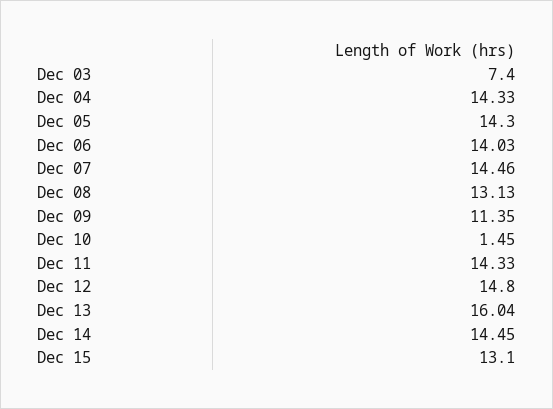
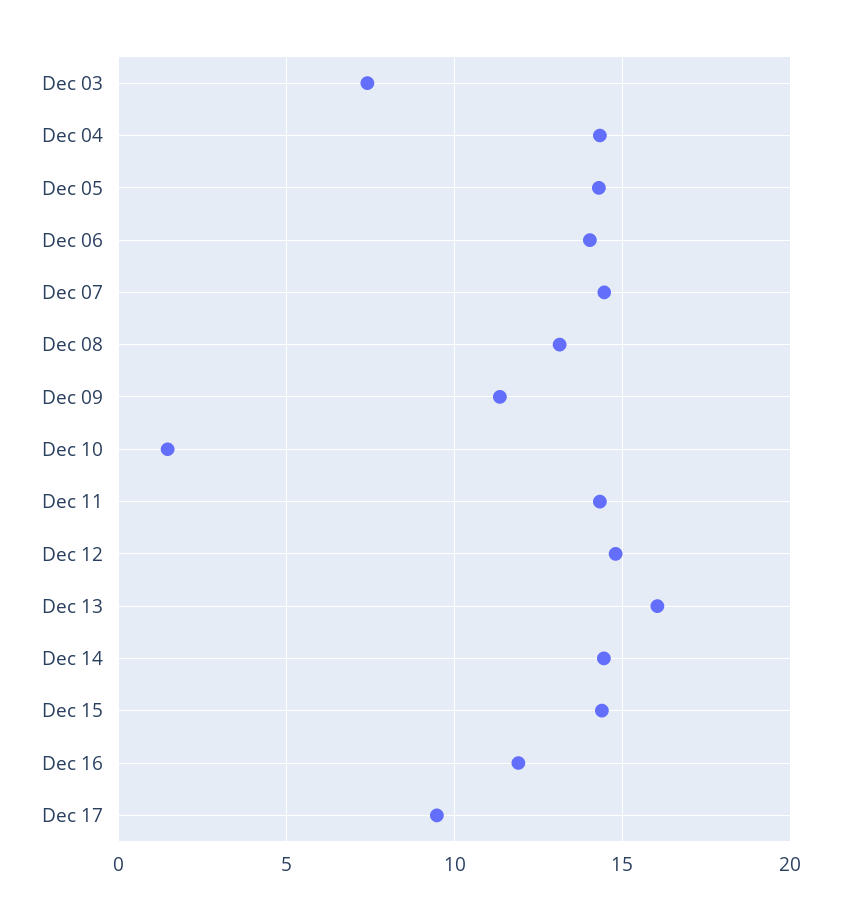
Dec 15: 13.1 -> 14.5
Dec 16: none -> 12
Dec 17: none -> 9.5

